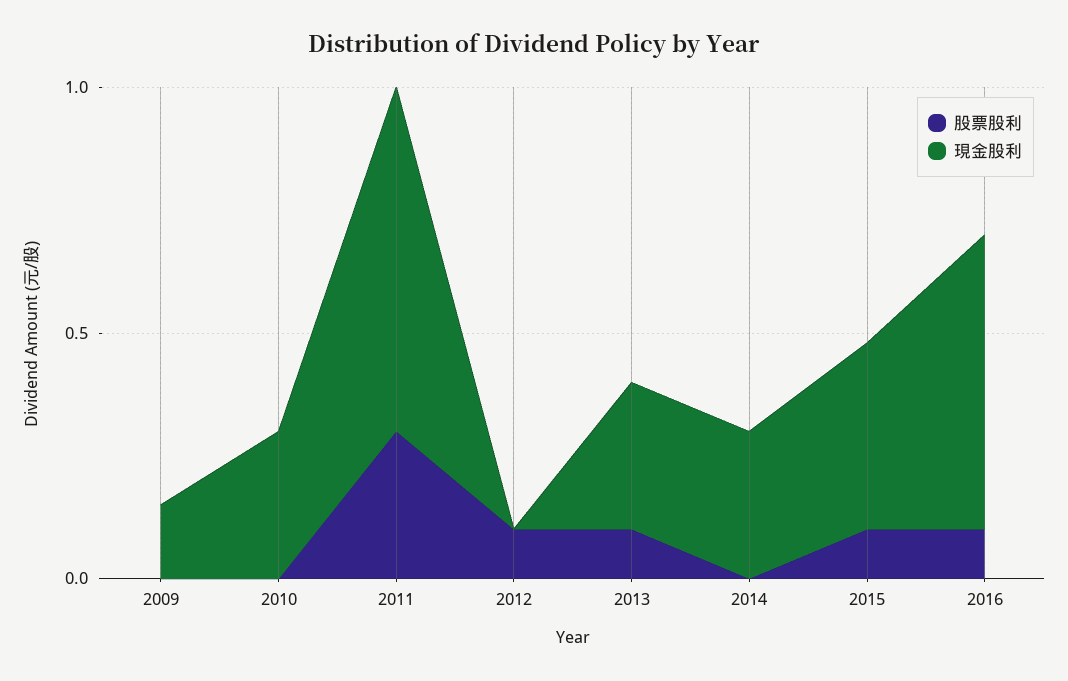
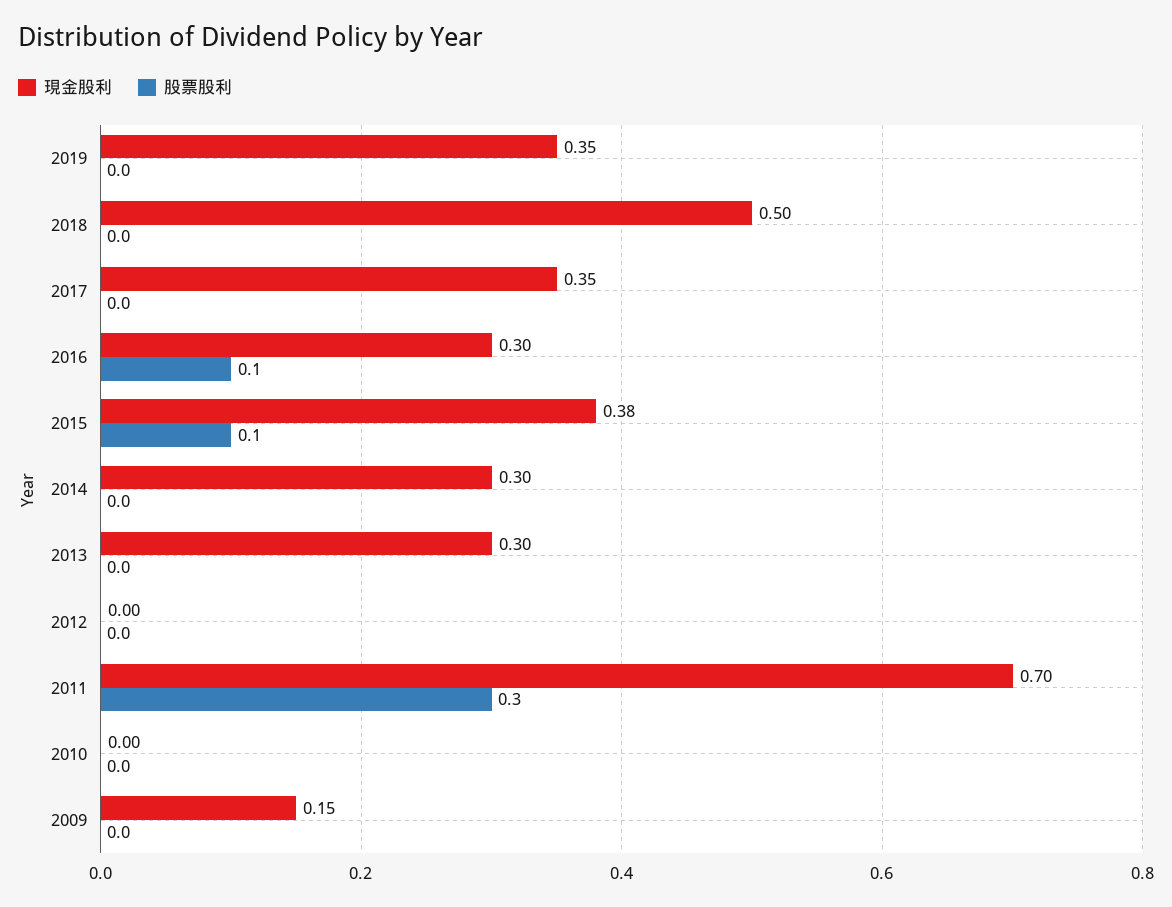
現金股利, 2010: 0.3 -> 0
股票股利, 2012: 0.1 -> 0
股票股利, 2013: 0.1 -> 0
現金股利, 2016: 0.6 -> 0.3
現金股利, 2019: none -> 0.35
股票股利, 2019: none -> 0
現金股利, 2018: none -> 0.5
股票股利, 2018: none -> 0
現金股利, 2017: none -> 0.35
股票股利, 2017: none -> 0

